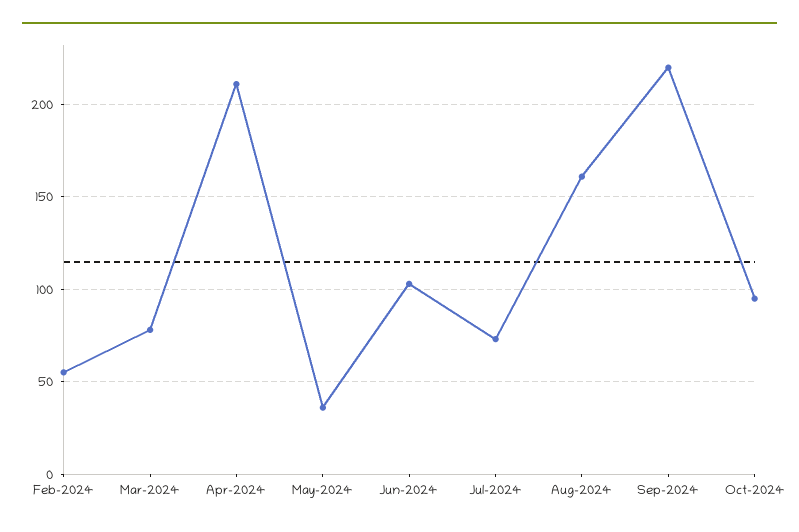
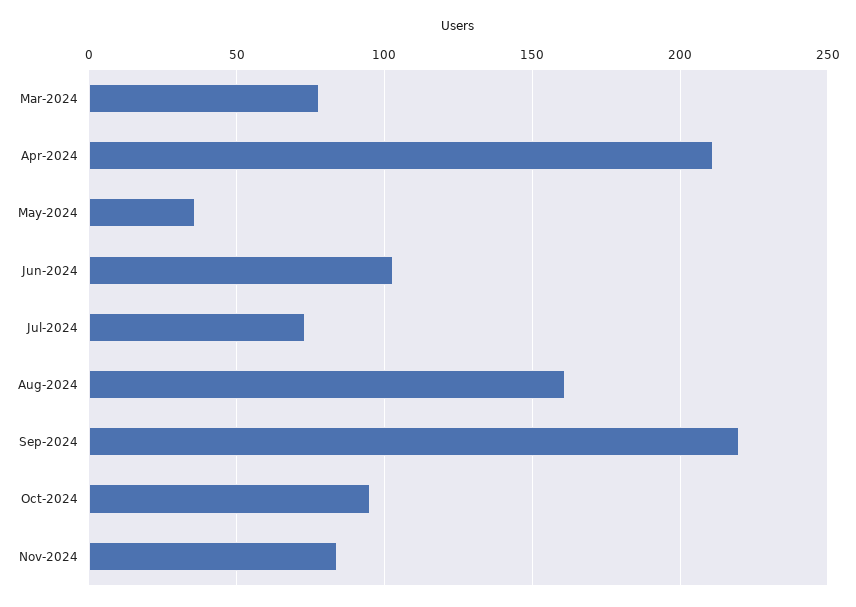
Feb-2024: 55 -> none
Nov-2024: none -> 85

